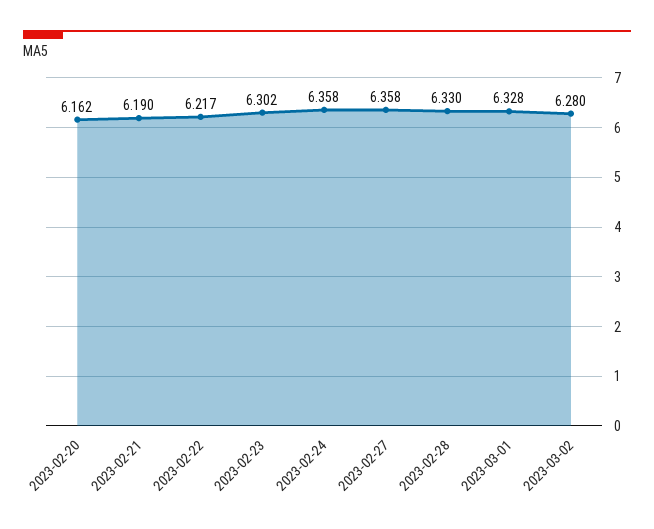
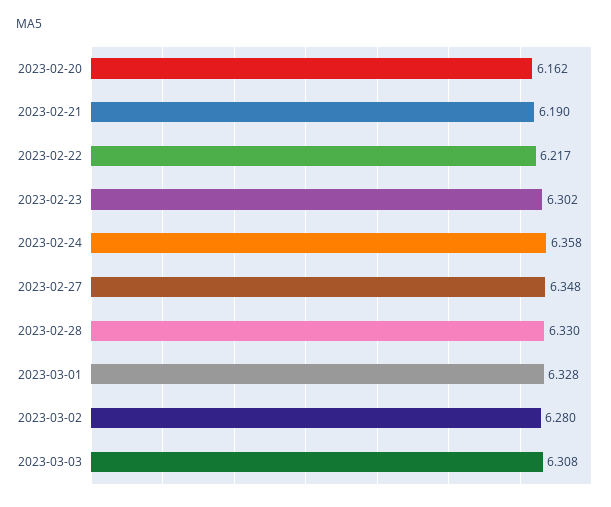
2023-02-27: 6.358 -> 6.348
2023-03-03: none -> 6.308

